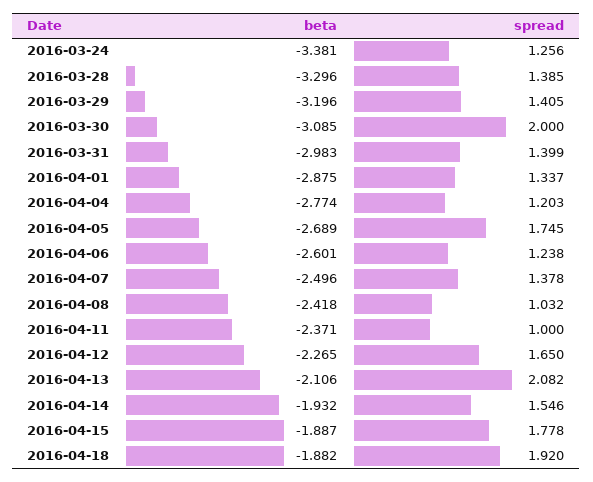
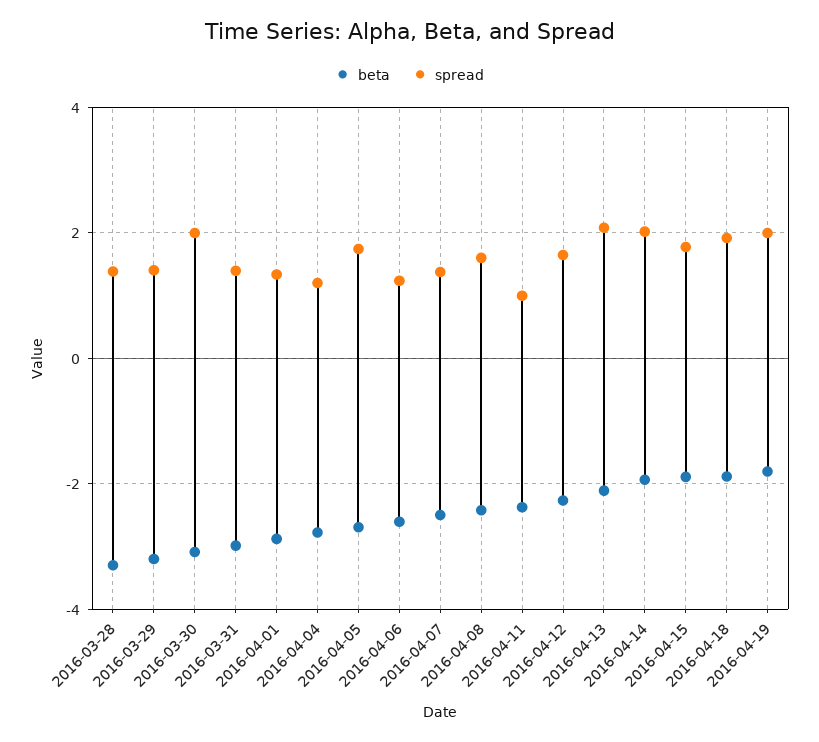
beta, 2016-03-24: -3.381 -> none
spread, 2016-03-24: 1.256 -> none
spread, 2016-04-08: 1.032 -> 1.6
spread, 2016-04-14: 1.546 -> 2
beta, 2016-04-19: none -> -1.8
spread, 2016-04-19: none -> 2

